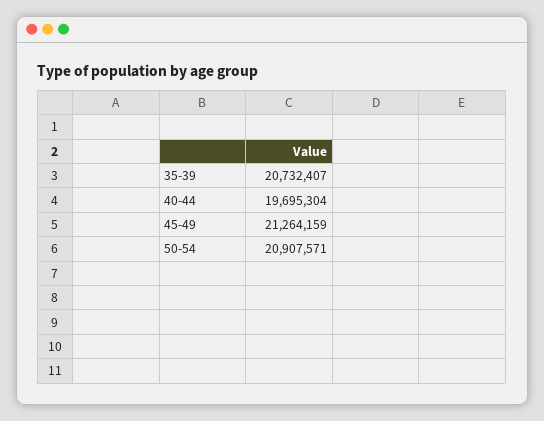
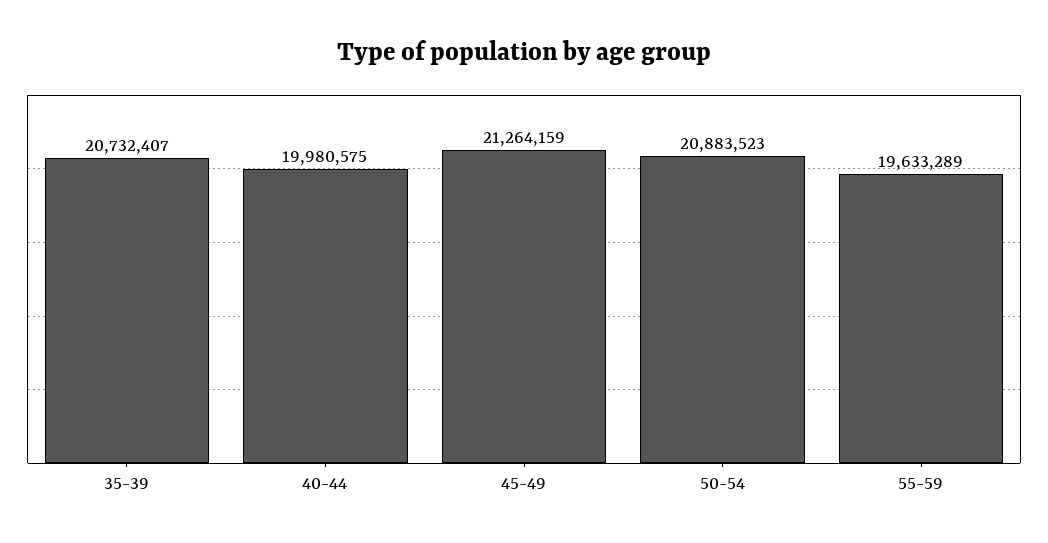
40-44: 19695304 -> 19980575
50-54: 20907571 -> 20883523
55-59: none -> 19633289

